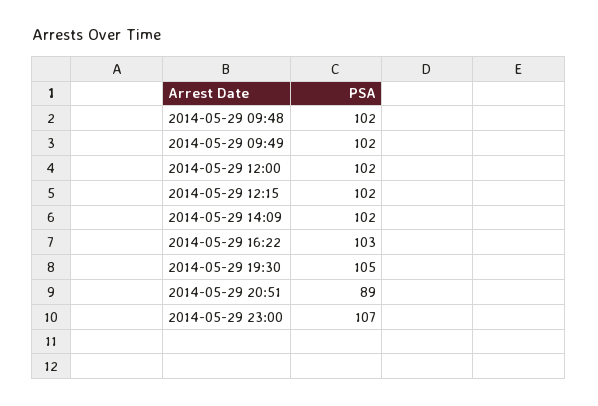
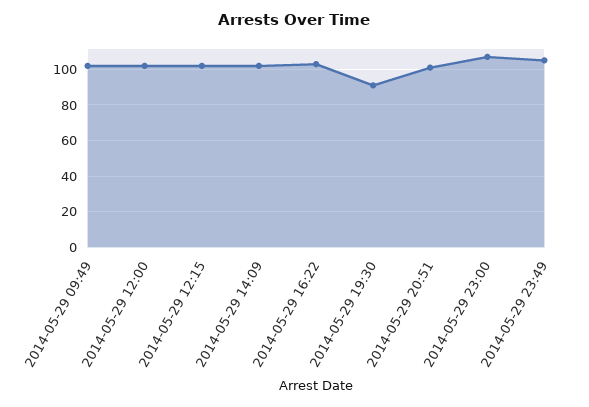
2014-05-29 09:48: 102 -> none
2014-05-29 19:30: 105 -> 90
2014-05-29 20:51: 89 -> 100
2014-05-29 23:49: none -> 105

